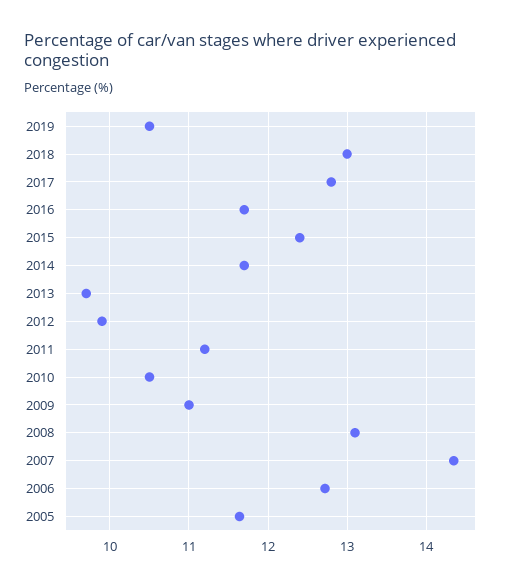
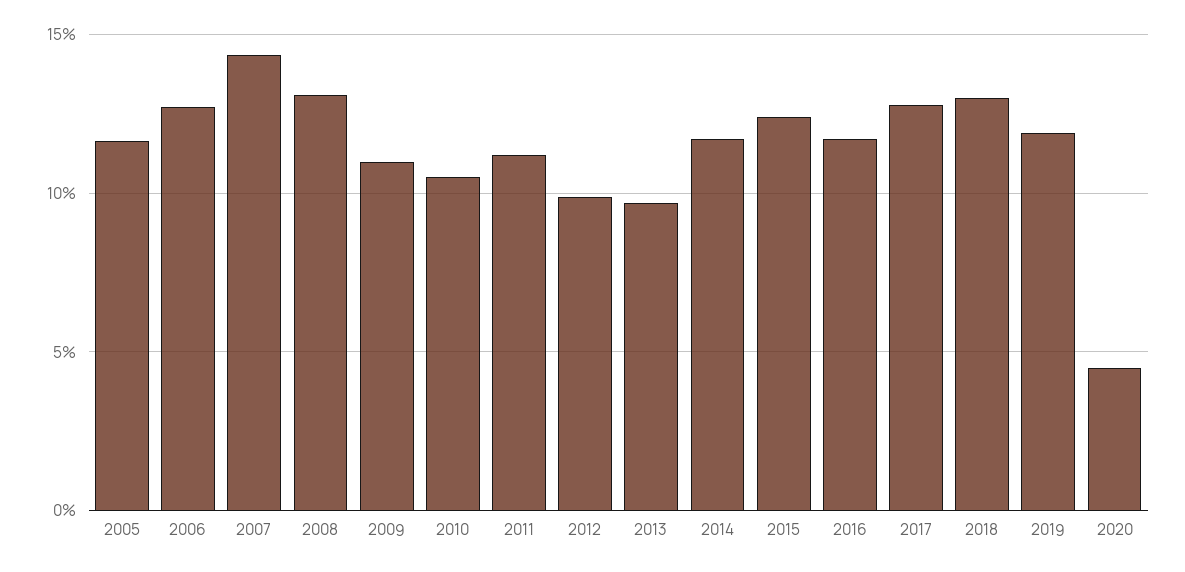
2019: 10.5 -> 12
2020: none -> 4.5

